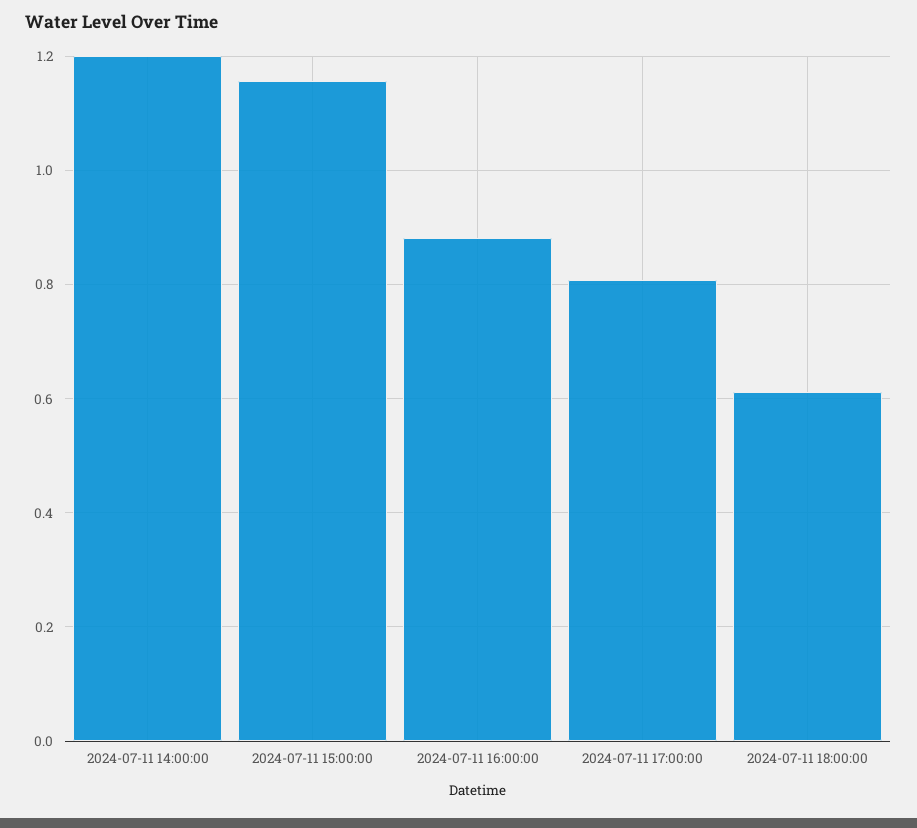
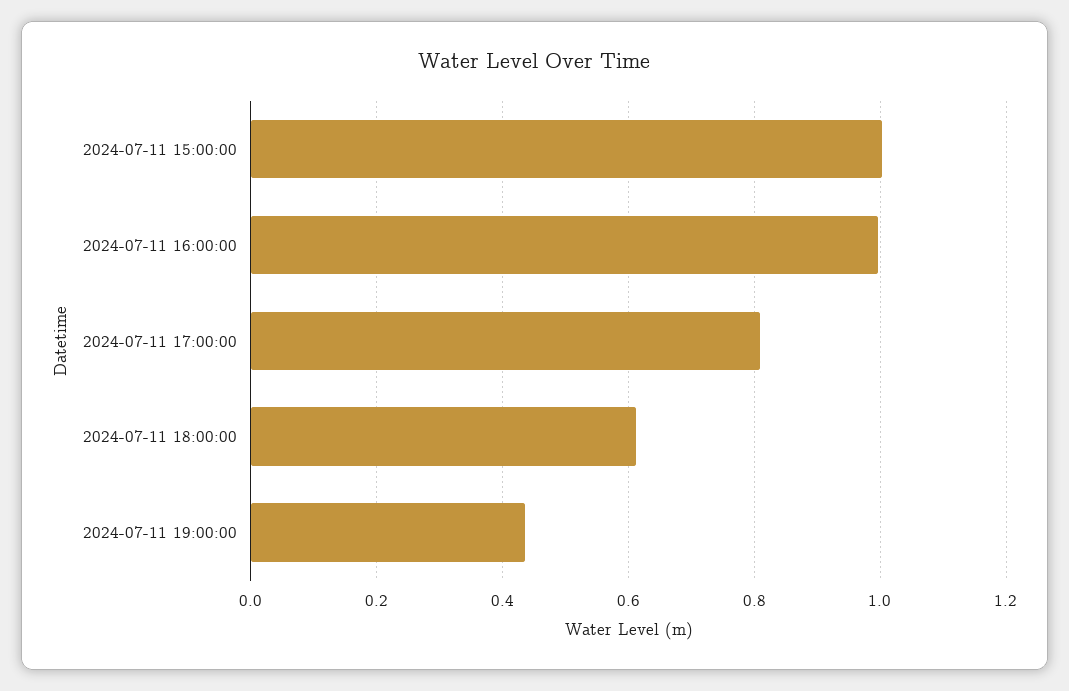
2024-07-11 14:00:00: 1.2 -> none
2024-07-11 15:00:00: 1.16 -> 1
2024-07-11 16:00:00: 0.88 -> 1
2024-07-11 19:00:00: none -> 0.44

